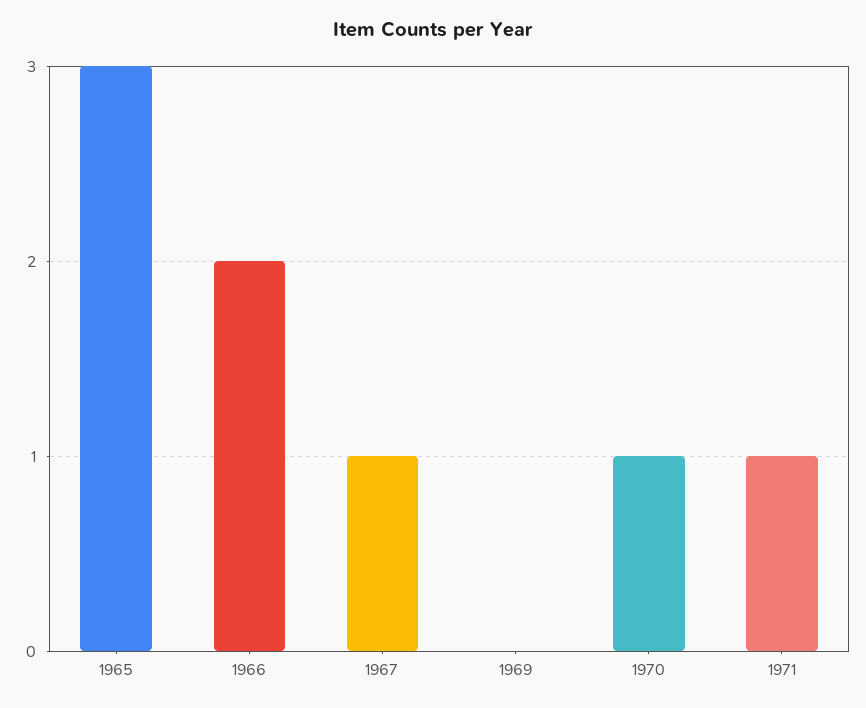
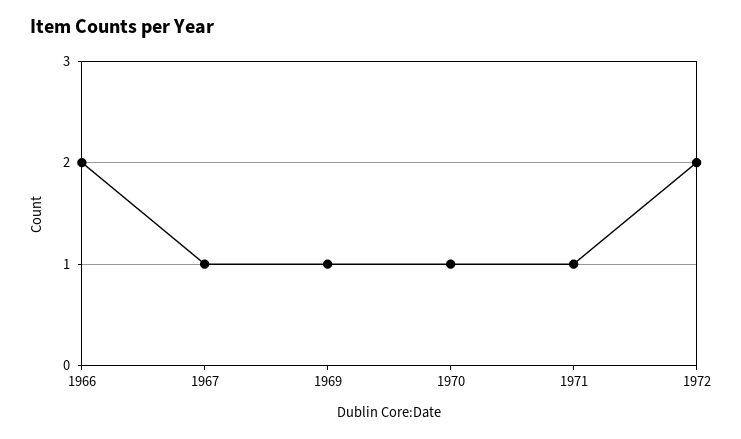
1965: 3 -> none
1969: 0 -> 1
1972: none -> 2

